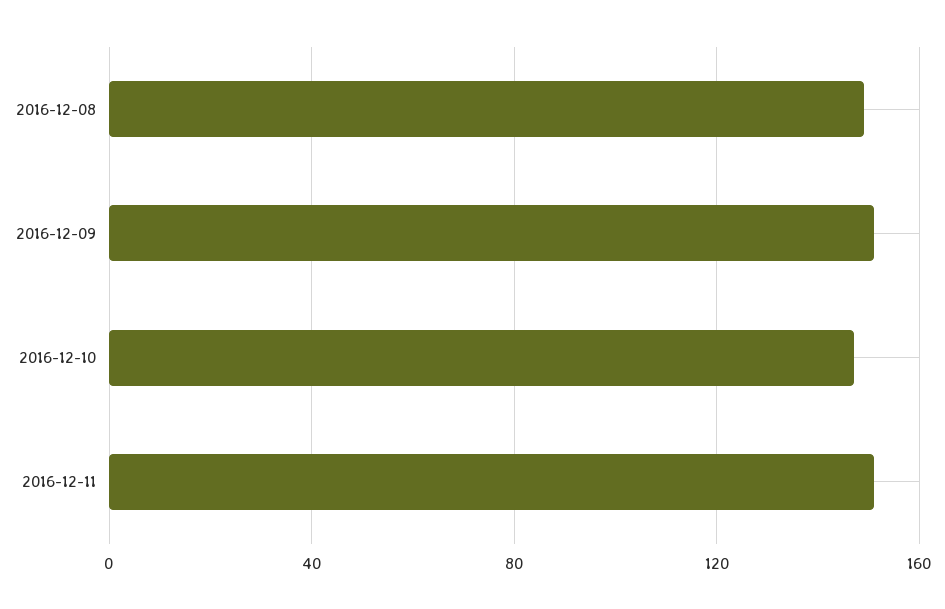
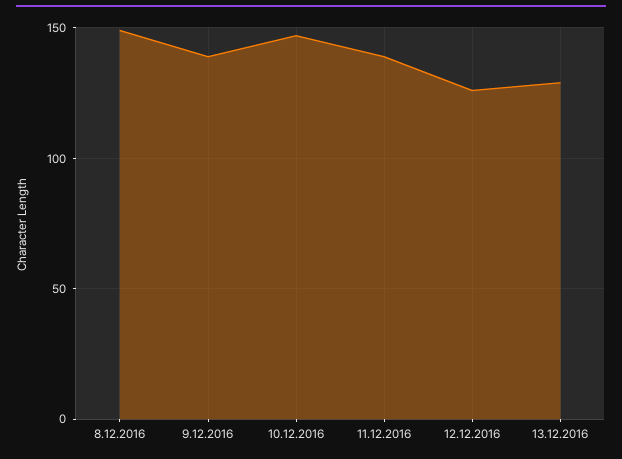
2016-12-09: 150 -> 140
2016-12-11: 150 -> 140
12.12.2016: none -> 125
13.12.2016: none -> 130

